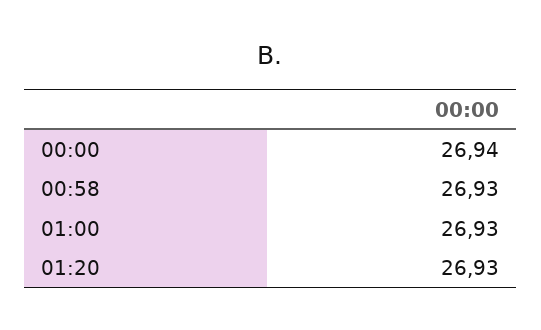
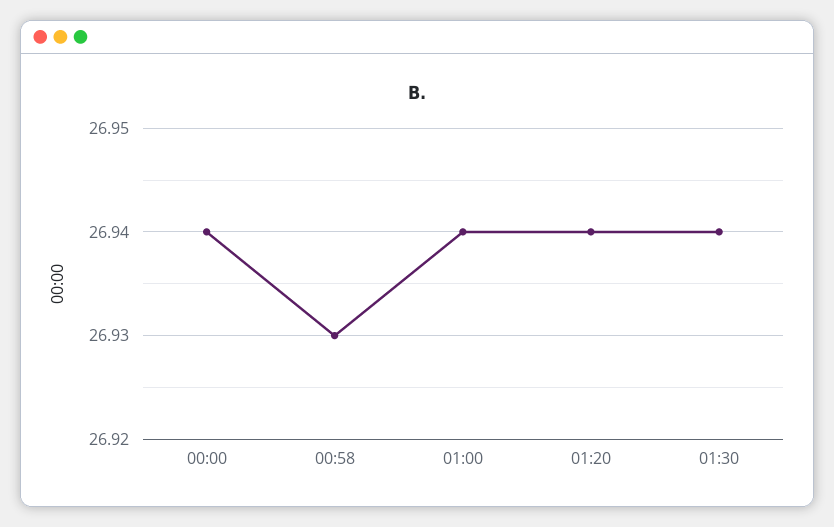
01:00: 26.93 -> 26.94
01:20: 26.93 -> 26.94
01:30: none -> 26.94

